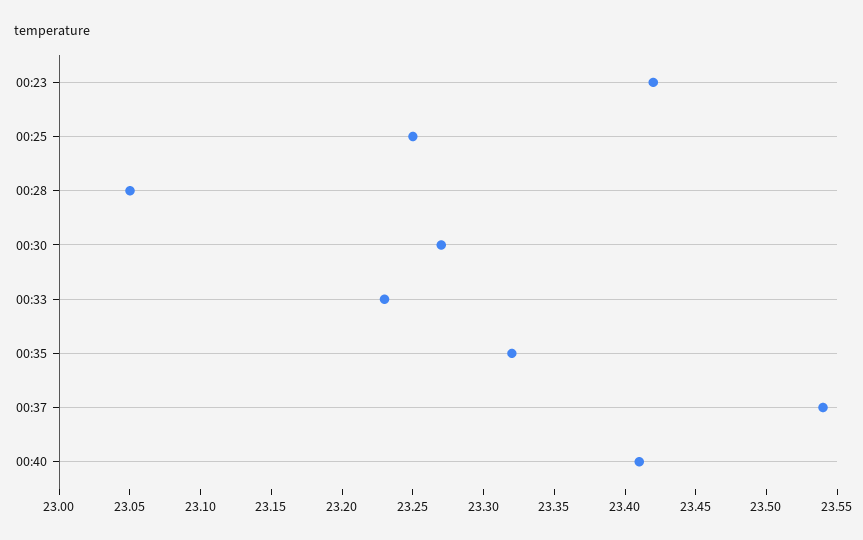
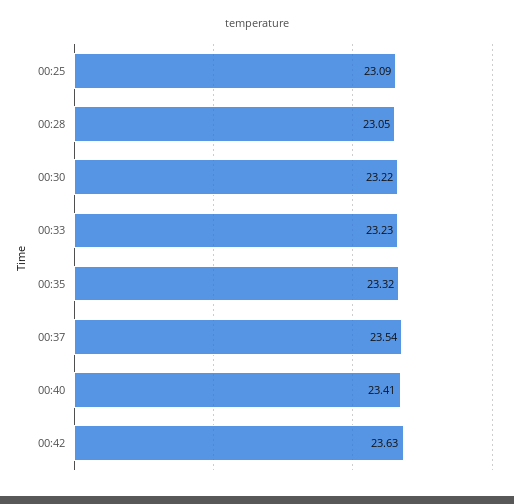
00:23: 23.42 -> none
00:25: 23.25 -> 23.09
00:30: 23.27 -> 23.22
00:42: none -> 23.63

